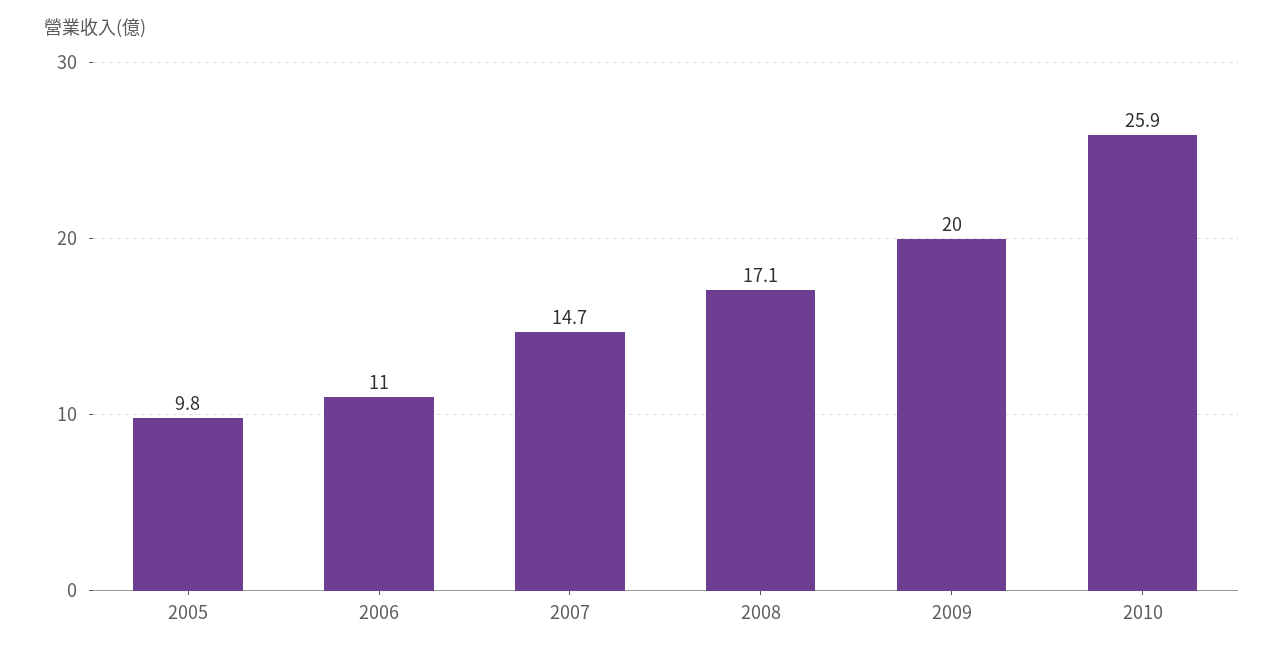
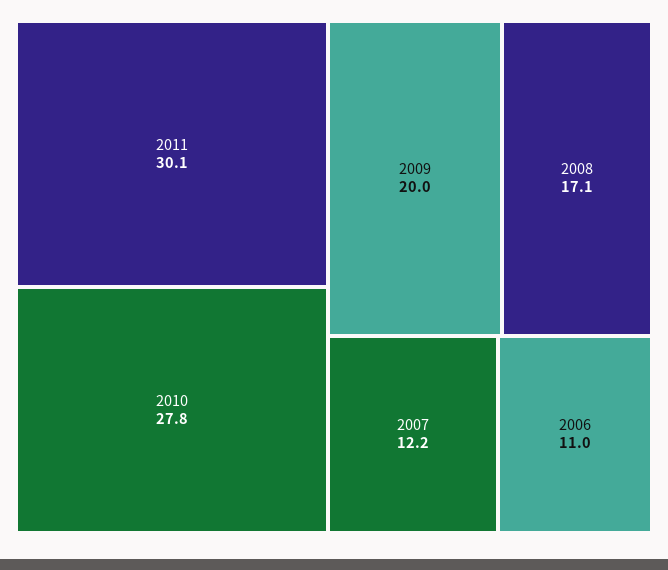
2005: 9.8 -> none
2007: 14.7 -> 12.2
2010: 25.9 -> 27.8
2011: none -> 30.1

